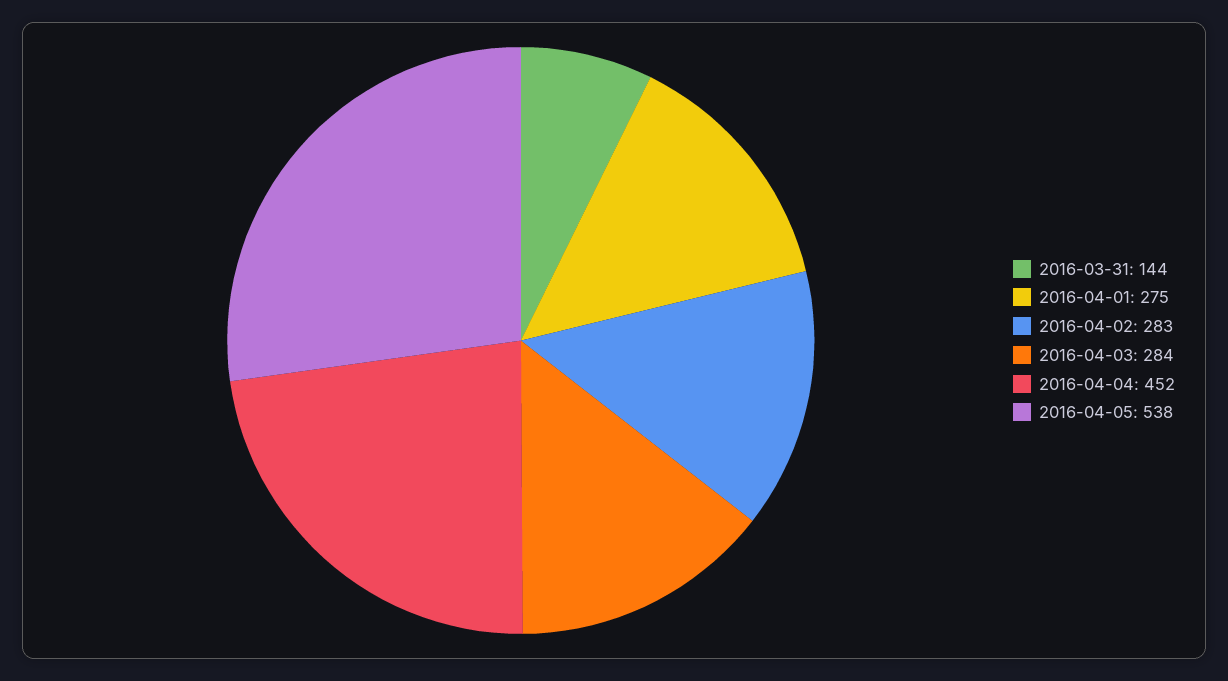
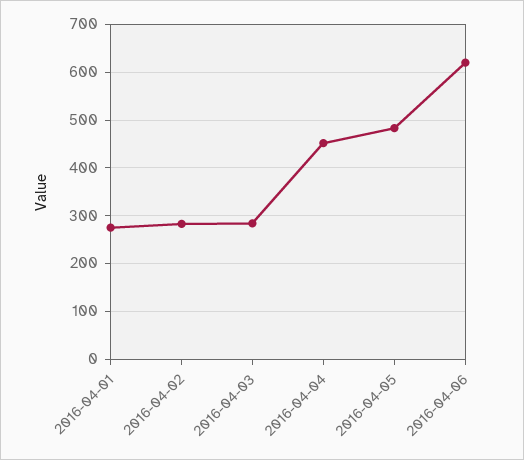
2016-03-31: 144 -> none
2016-04-05: 538 -> 480
2016-04-06: none -> 620

